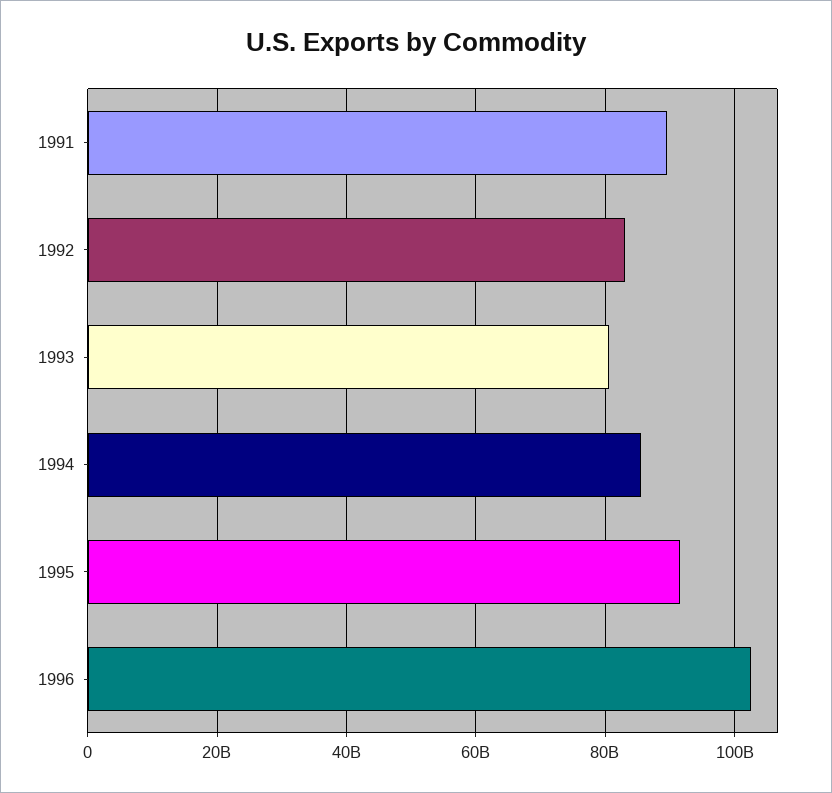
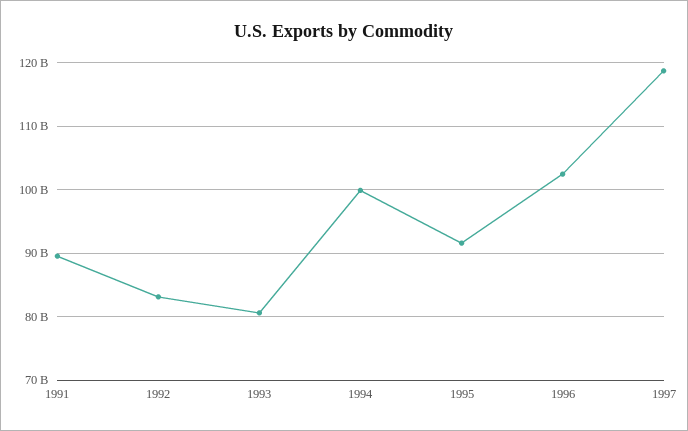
1994: 86000000000 -> 100000000000
1997: none -> 119000000000

